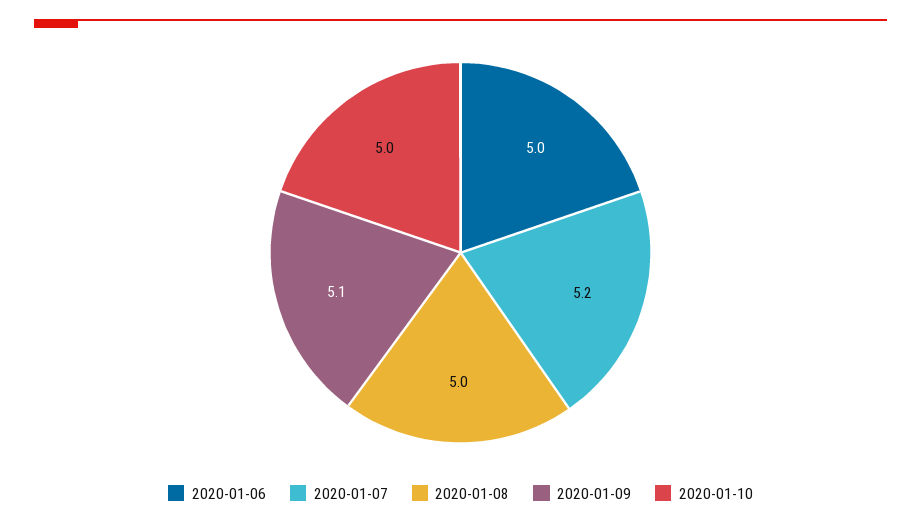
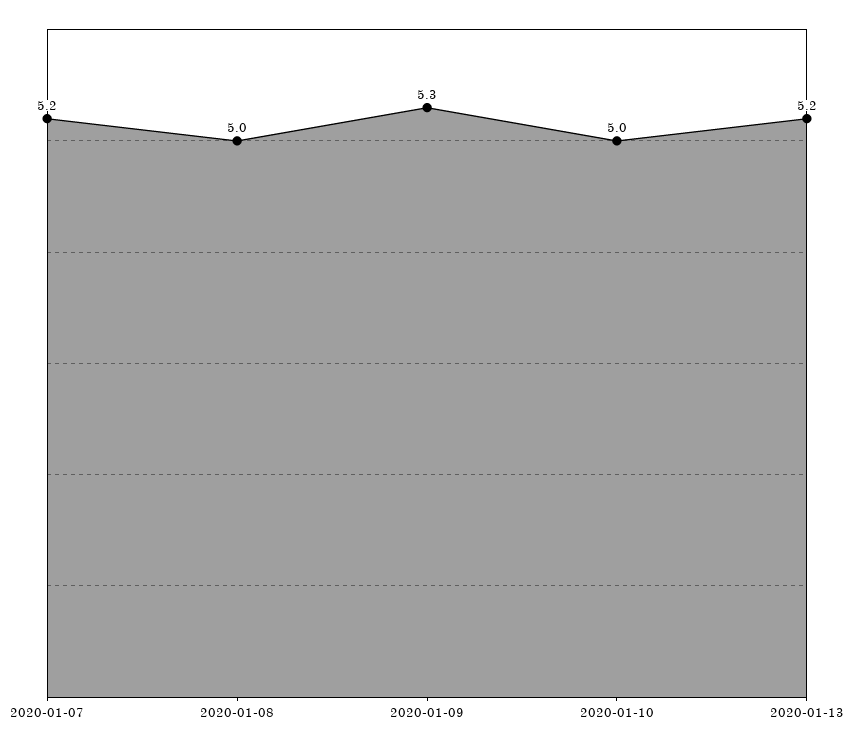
2020-01-06: 5 -> none
2020-01-09: 5.1 -> 5.3
2020-01-13: none -> 5.2

